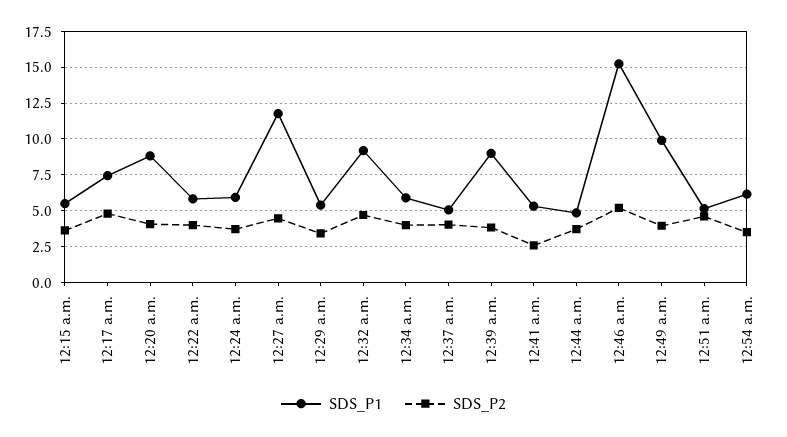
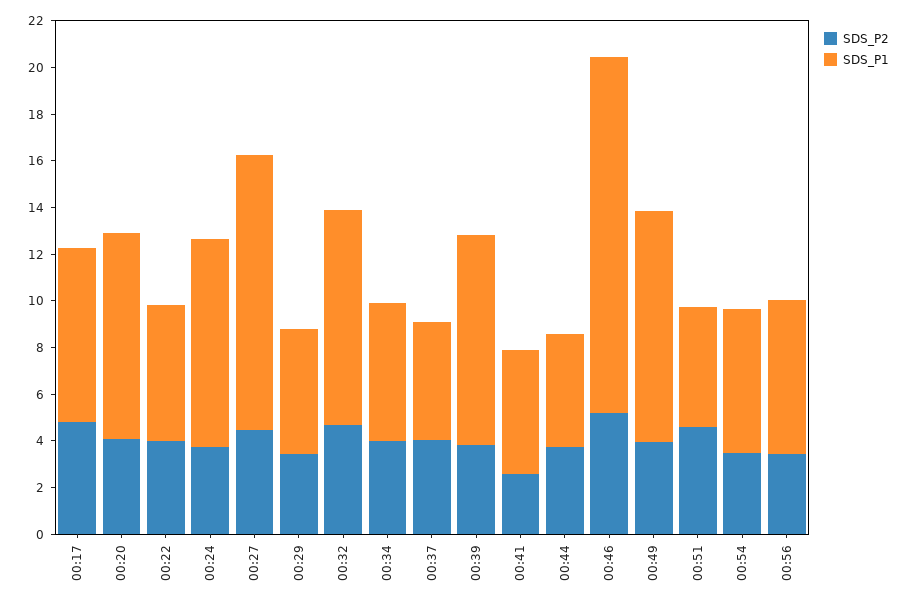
SDS_P1, 12:15 a.m.: 5.5 -> none
SDS_P2, 12:15 a.m.: 3.5 -> none
SDS_P1, 12:24 a.m.: 6 -> 9
SDS_P2, 00:56: none -> 3.5
SDS_P1, 00:56: none -> 6.5

